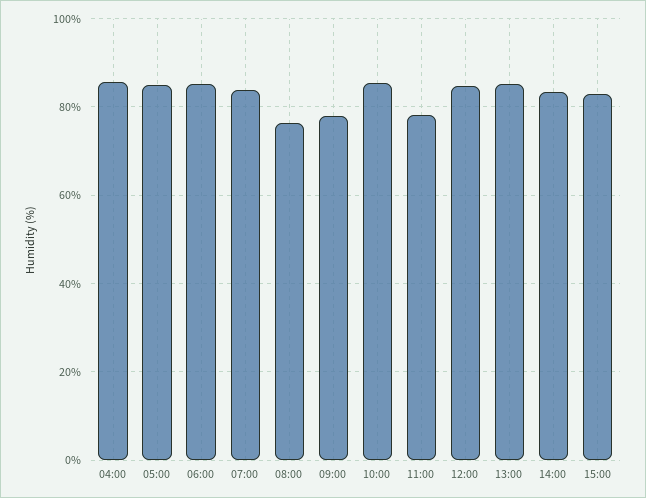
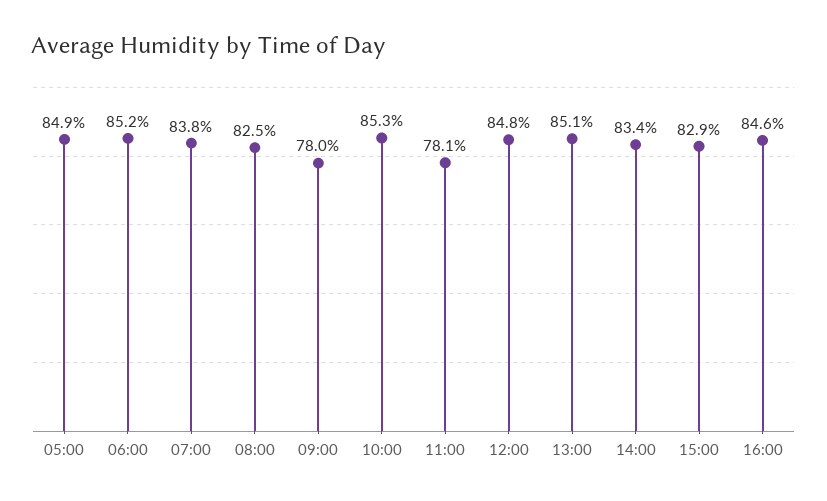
04:00: 86 -> none
08:00: 76 -> 82.5
16:00: none -> 84.6

